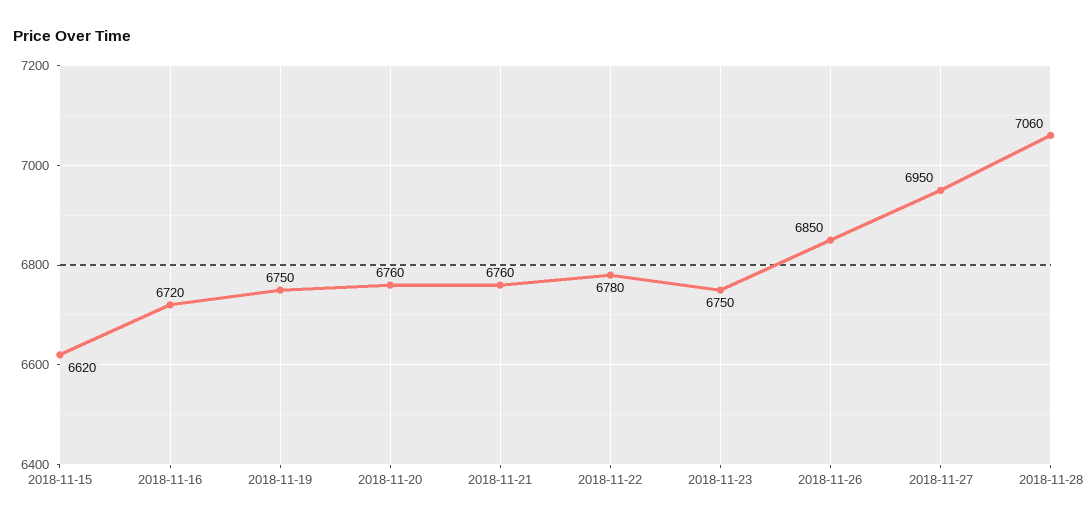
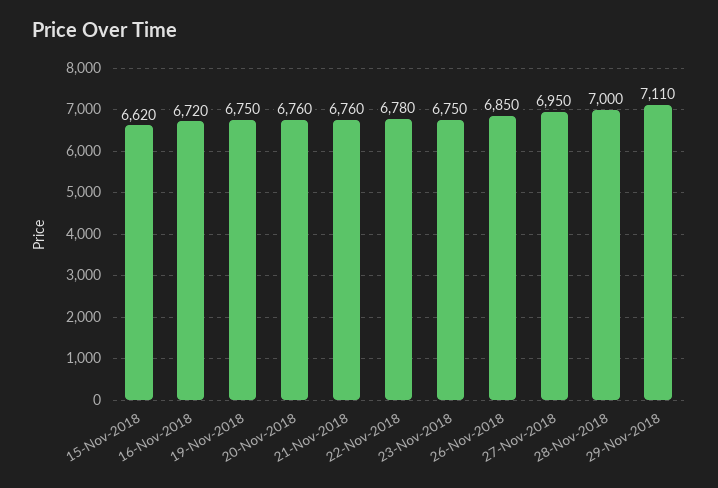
2018-11-28: 7060 -> 7000
29-Nov-2018: none -> 7110

